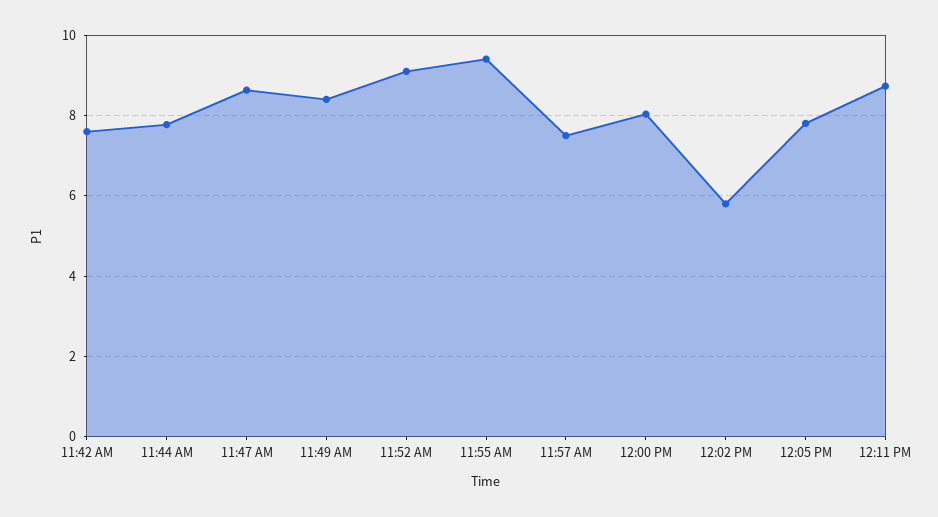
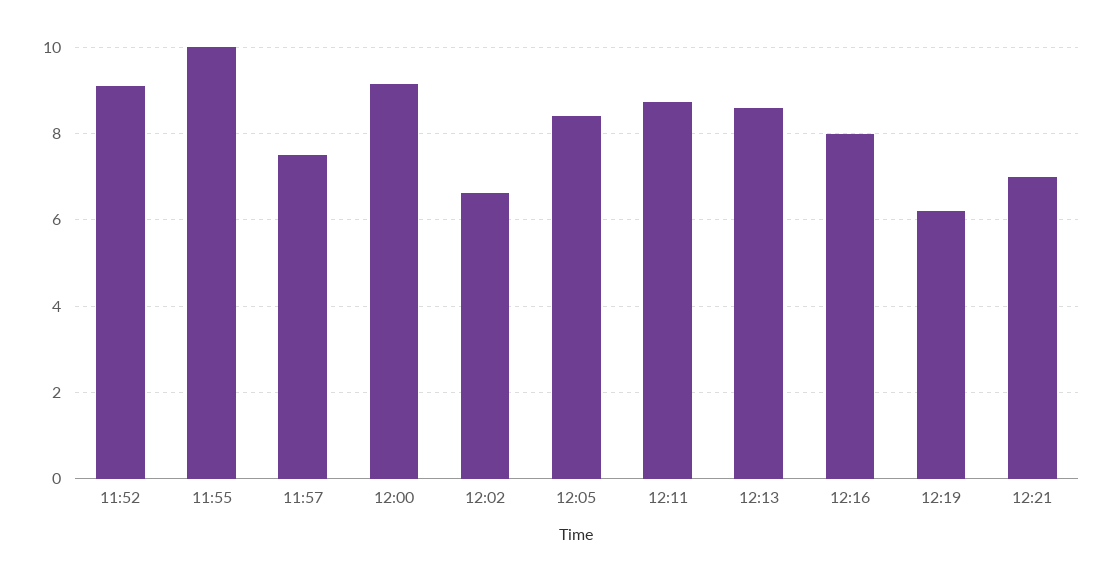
11:42 AM: 7.6 -> none
11:44 AM: 7.8 -> none
11:47 AM: 8.6 -> none
11:49 AM: 8.4 -> none
11:55 AM: 9.4 -> 10
12:00 PM: 8 -> 9.2
12:02 PM: 5.8 -> 6.6
12:05 PM: 7.8 -> 8.4
12:13: none -> 8.6
12:16: none -> 8
12:19: none -> 6.2
12:21: none -> 7

